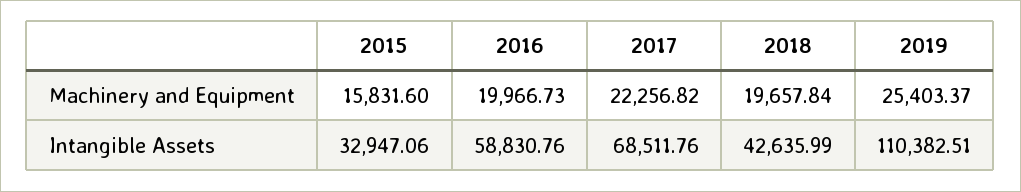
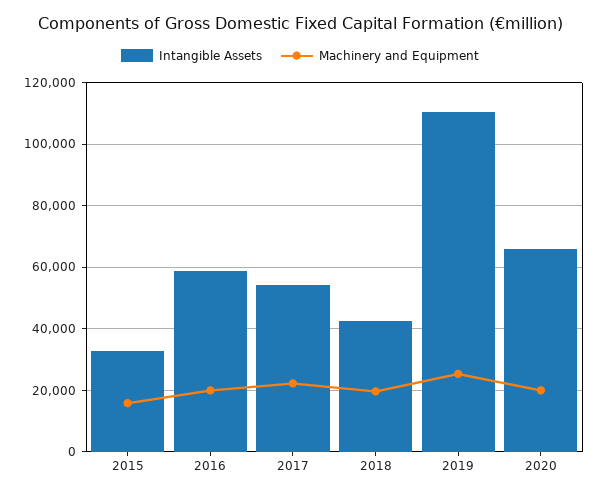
Intangible Assets, 2017: 68511.76 -> 54000
Intangible Assets, 2020: none -> 66000
Machinery and Equipment, 2020: none -> 20000

